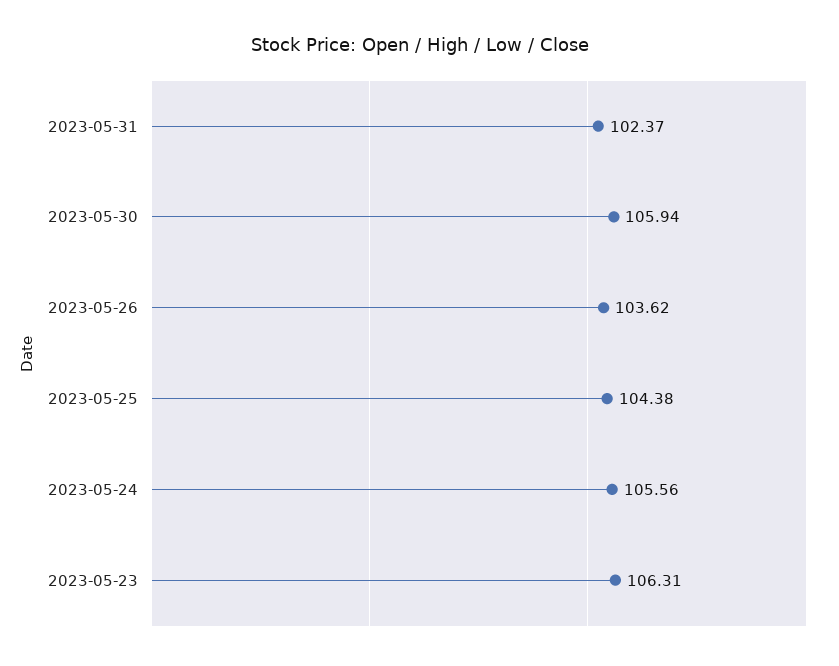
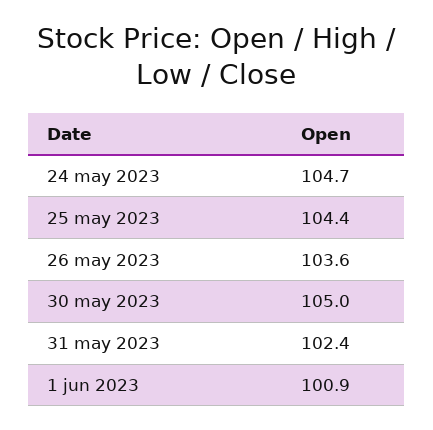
2023-05-30: 105.94 -> 105
2023-05-24: 105.56 -> 104.7
2023-05-23: 106.31 -> none
1 jun 2023: none -> 100.9

